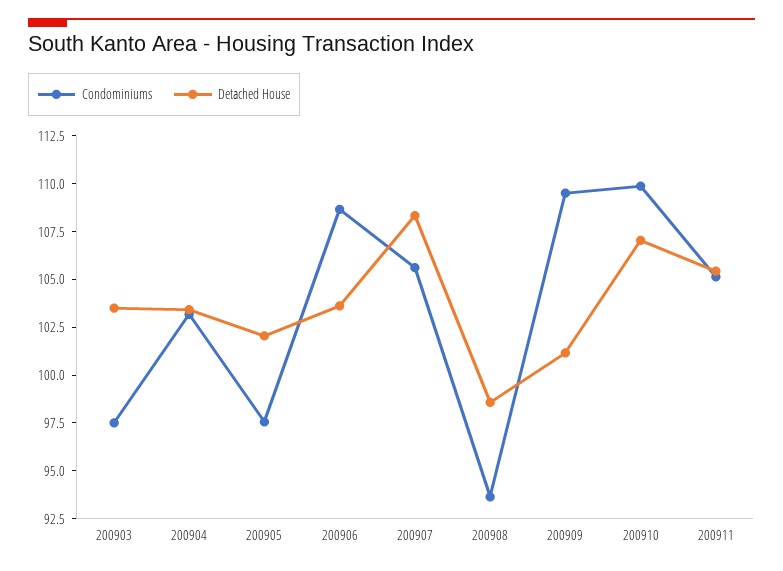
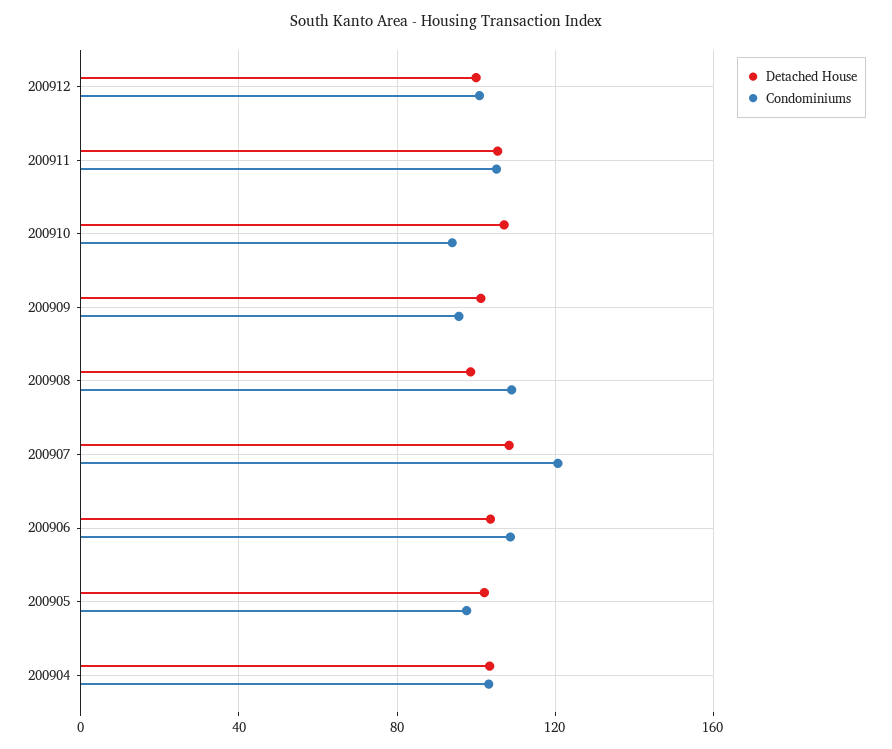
Condominiums, 200903: 97.5 -> none
Detached House, 200903: 103.5 -> none
Condominiums, 200907: 105.5 -> 120
Condominiums, 200908: 93.5 -> 110
Condominiums, 200909: 109.5 -> 95
Condominiums, 200910: 110 -> 95
Detached House, 200912: none -> 100
Condominiums, 200912: none -> 100

